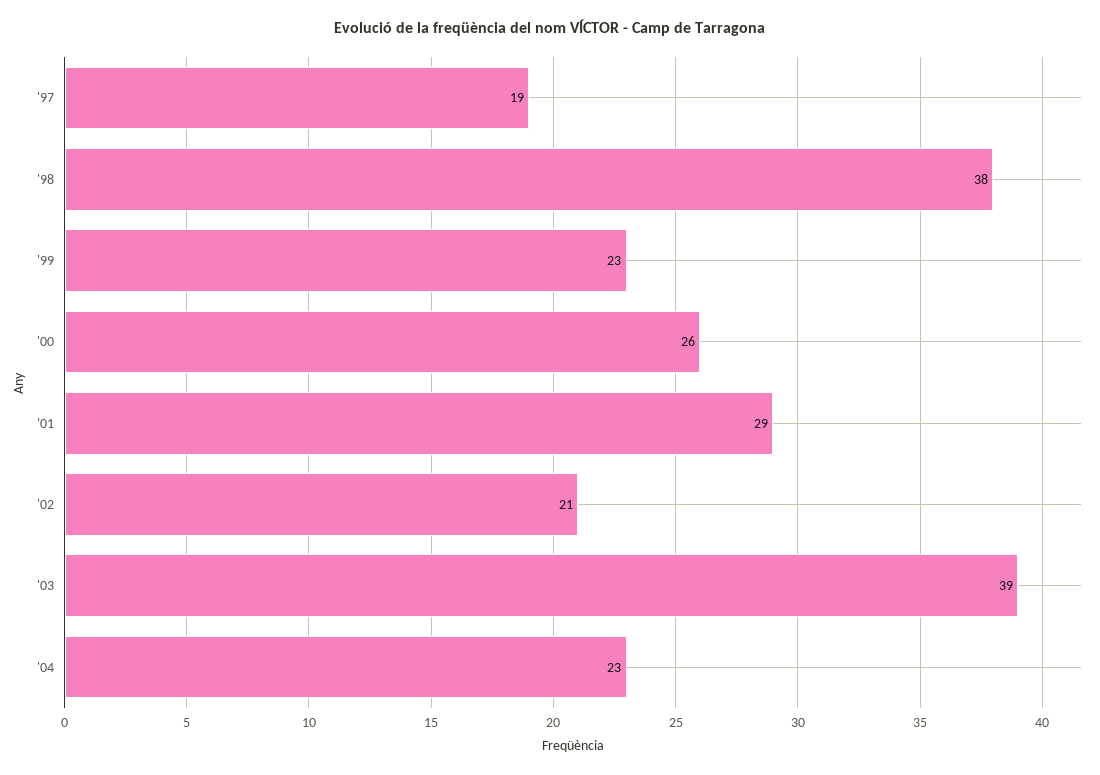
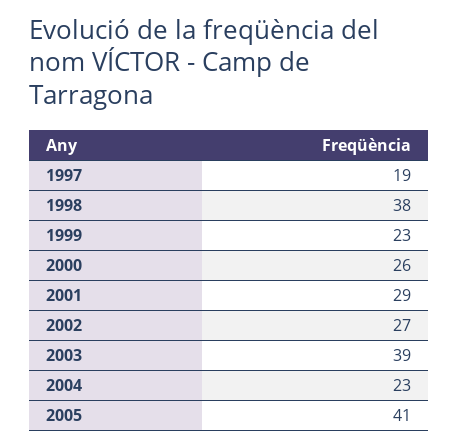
'02: 21 -> 27
2005: none -> 41

